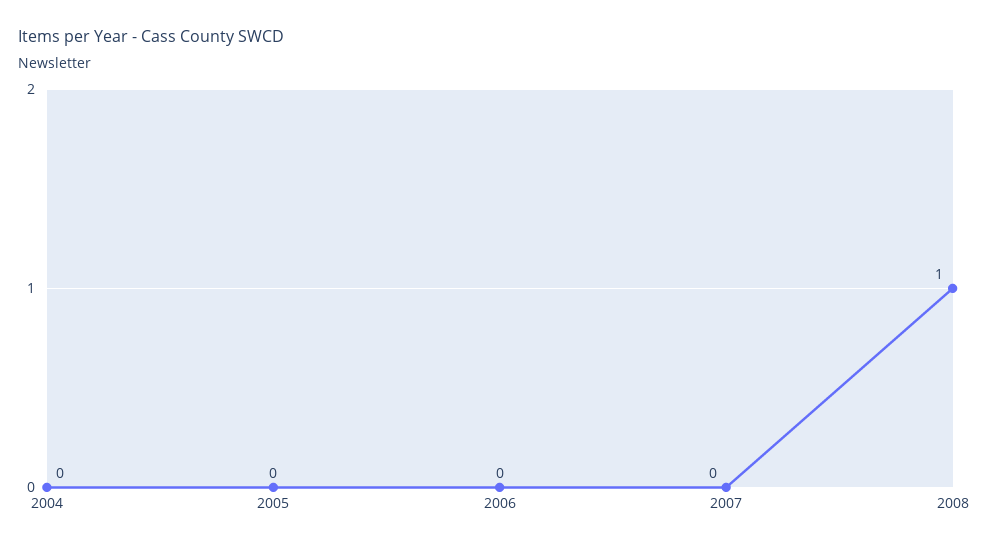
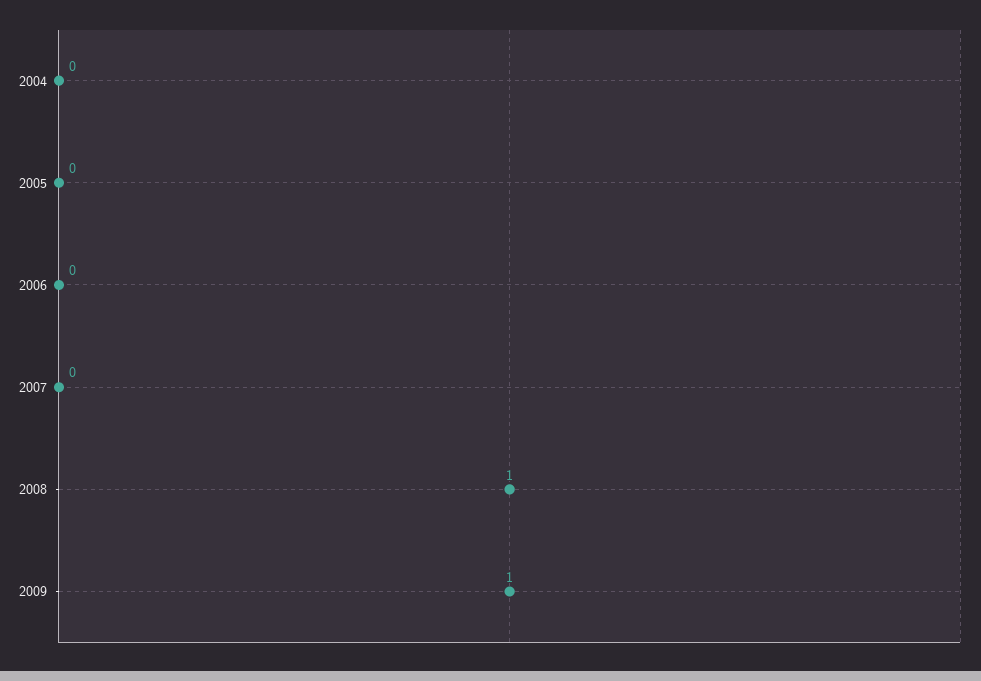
2009: none -> 1

